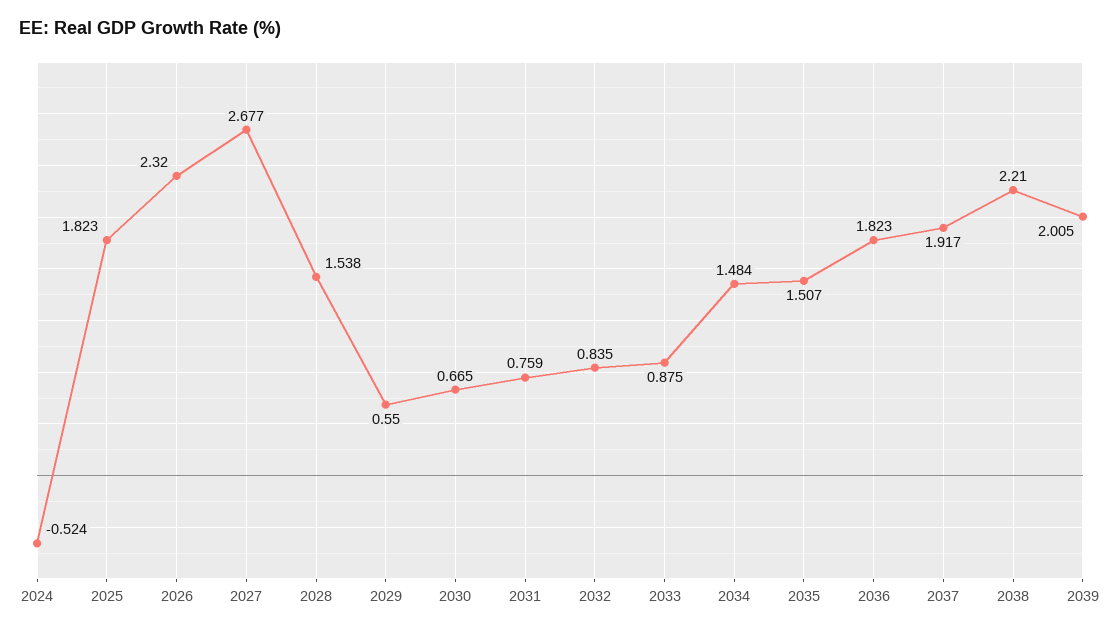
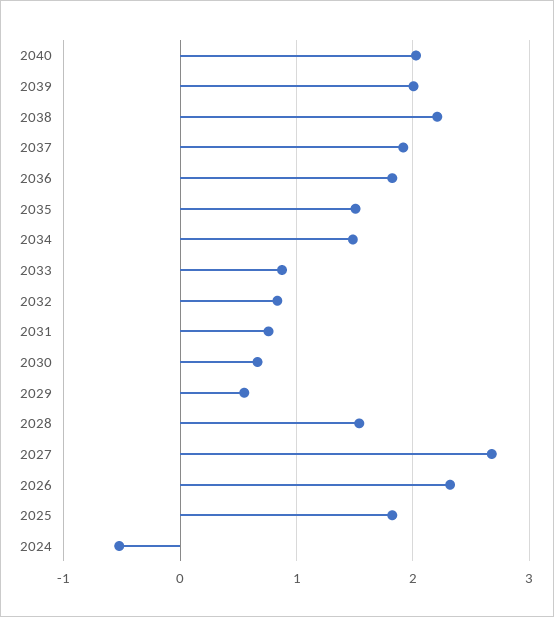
2040: none -> 2

